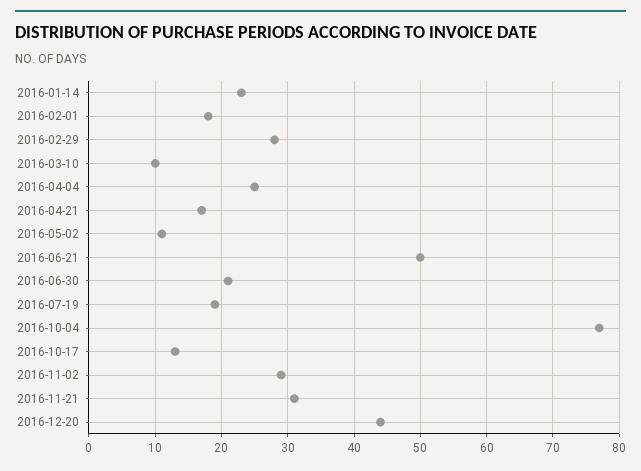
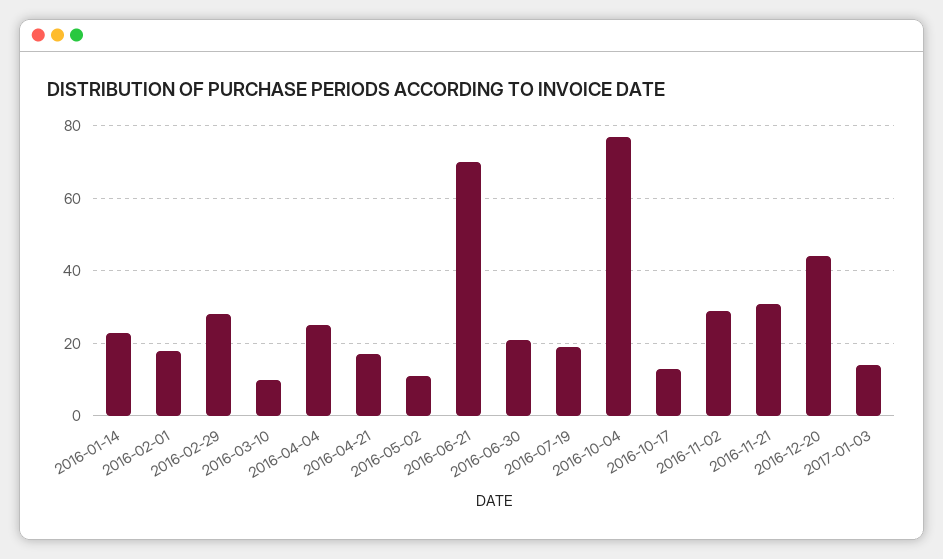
2016-06-21: 50 -> 70
2017-01-03: none -> 15

